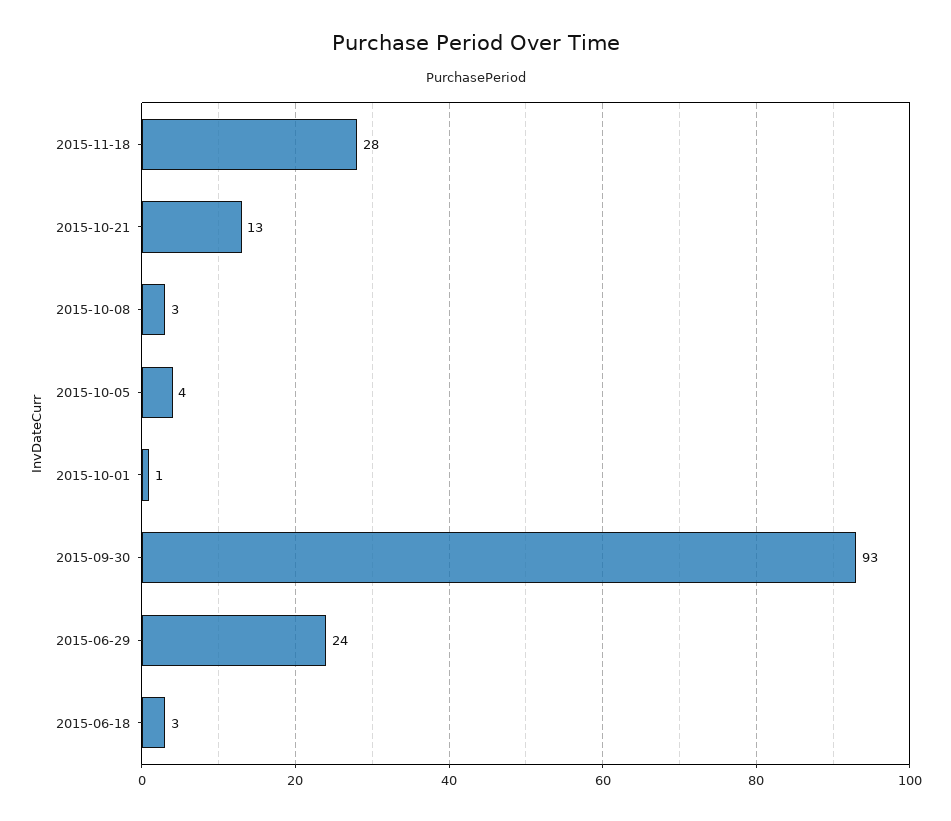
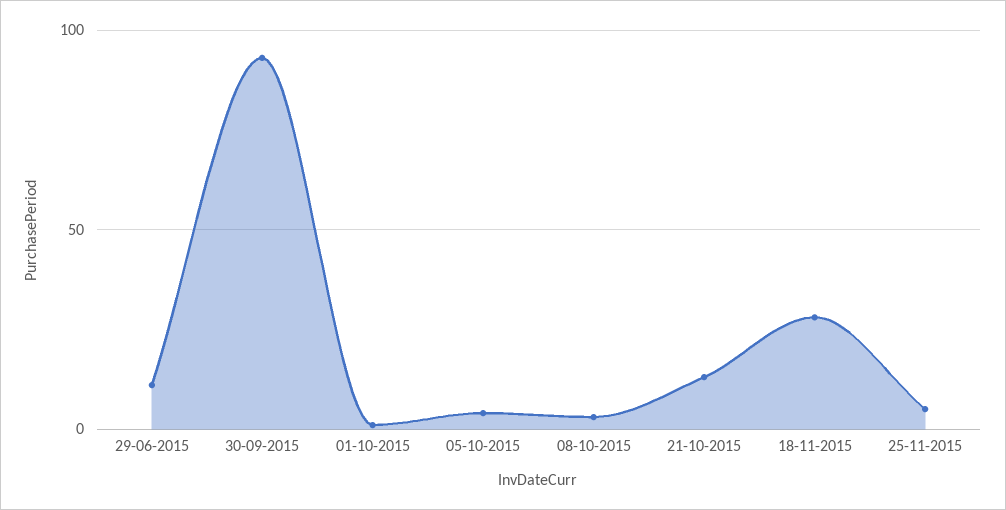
2015-06-29: 24 -> 10
2015-06-18: 3 -> none
25-11-2015: none -> 5

